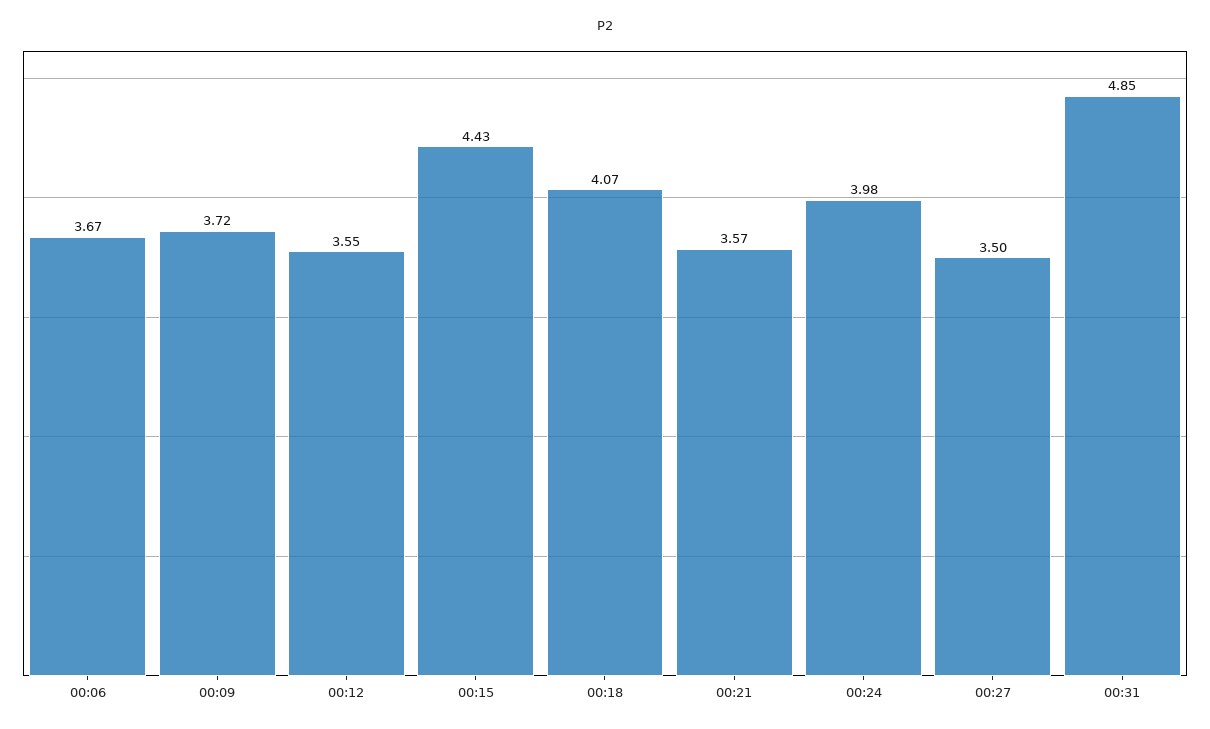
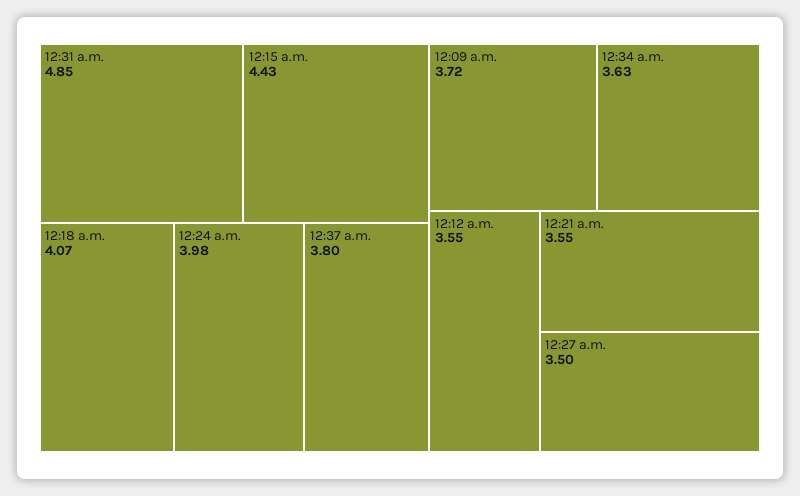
00:06: 3.67 -> none
00:21: 3.57 -> 3.55
12:37 a.m.: none -> 3.8
12:34 a.m.: none -> 3.63

